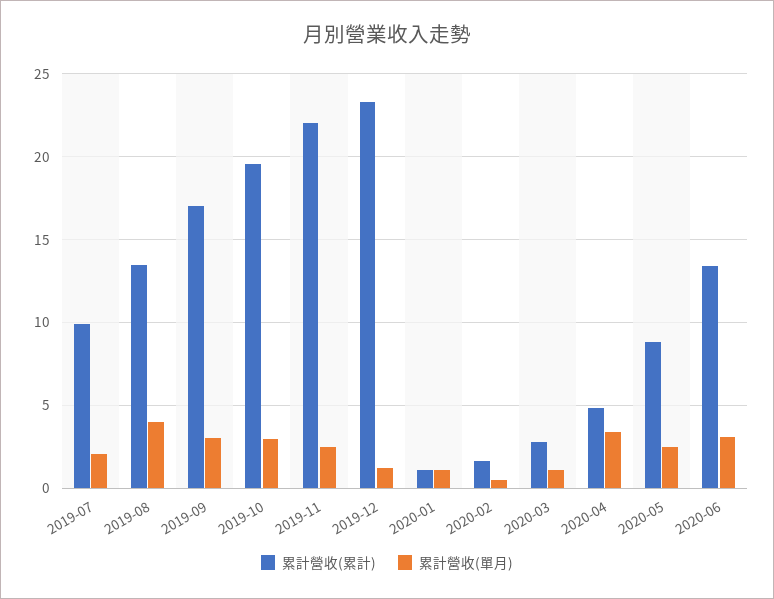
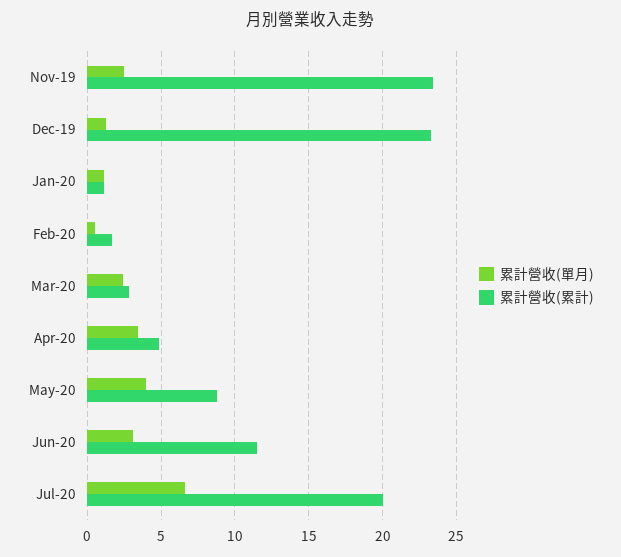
累計營收(累計), 2019-07: 10 -> none
累計營收(單月), 2019-07: 2 -> none
累計營收(累計), 2019-08: 13.5 -> none
累計營收(單月), 2019-08: 4 -> none
累計營收(累計), 2019-09: 17 -> none
累計營收(單月), 2019-09: 3 -> none
累計營收(累計), 2019-10: 19.5 -> none
累計營收(單月), 2019-10: 3 -> none
累計營收(累計), 2019-11: 22 -> 23.5
累計營收(單月), 2020-03: 1 -> 2.5
累計營收(單月), 2020-05: 2.5 -> 4
累計營收(累計), 2020-06: 13.5 -> 11.5
累計營收(單月), Jul-20: none -> 6.5
累計營收(累計), Jul-20: none -> 20

